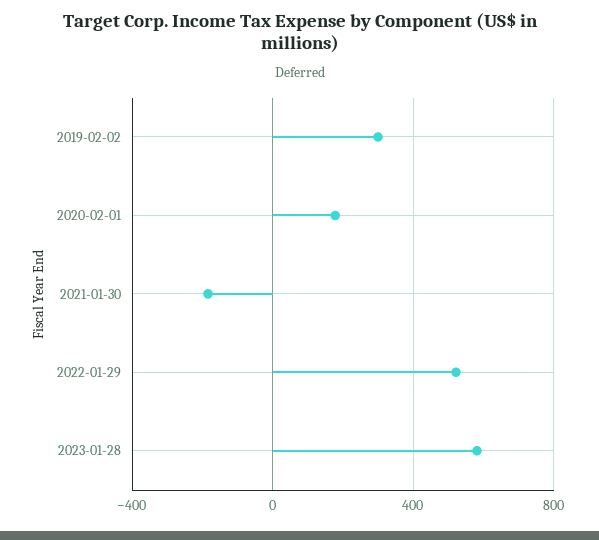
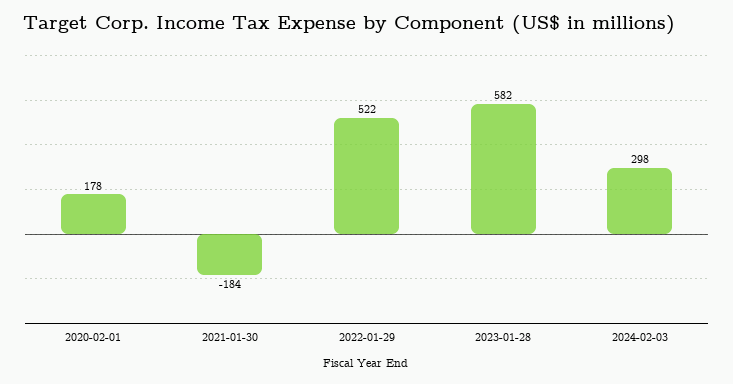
2019-02-02: 300 -> none
2024-02-03: none -> 298

